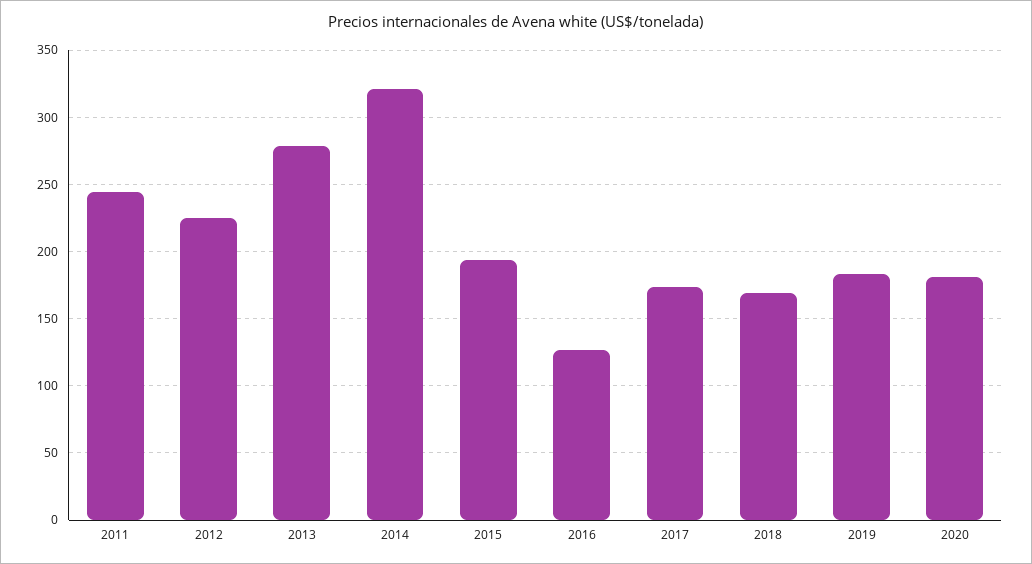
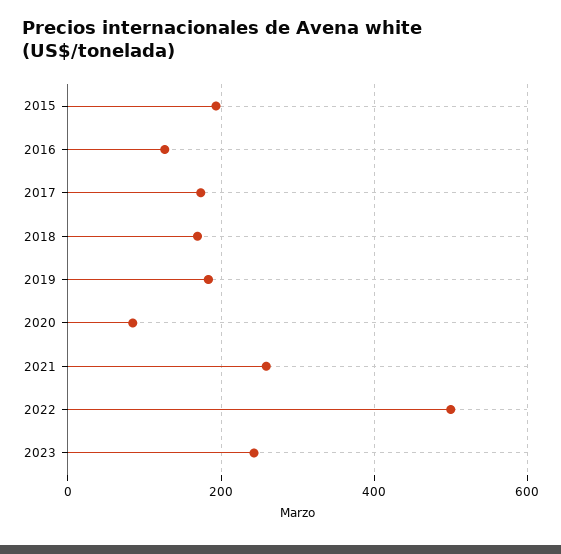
2011: 245 -> none
2012: 225 -> none
2013: 280 -> none
2014: 320 -> none
2020: 180 -> 80
2021: none -> 260
2022: none -> 500
2023: none -> 240

